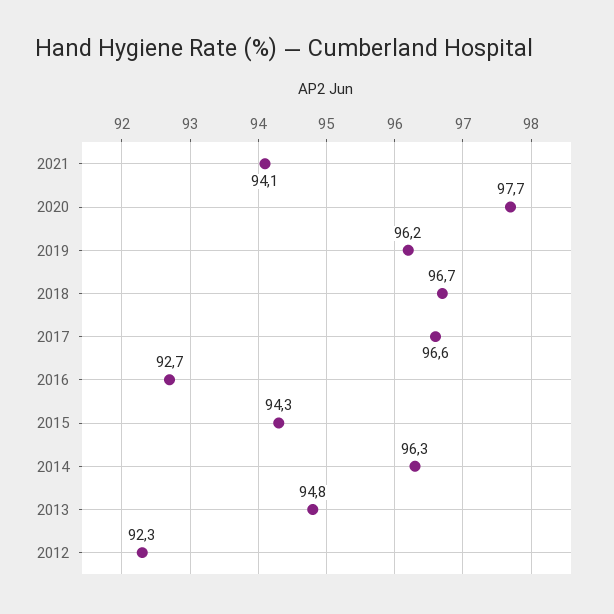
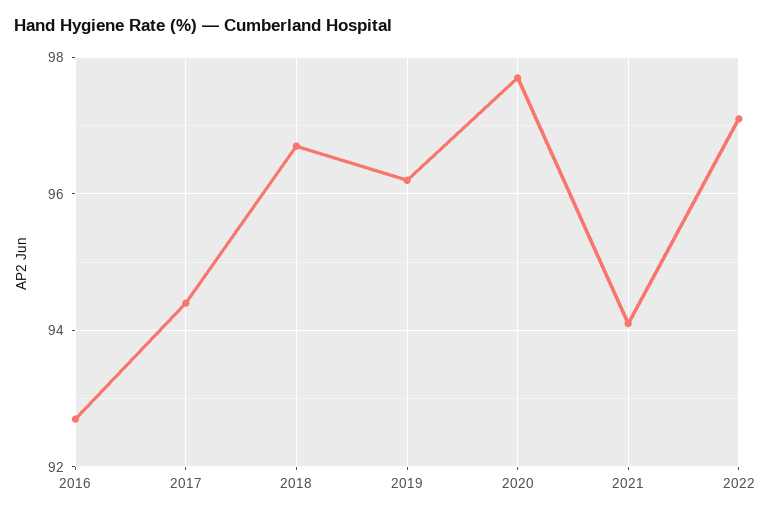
2017: 96.6 -> 94.5
2015: 94.3 -> none
2014: 96.3 -> none
2013: 94.8 -> none
2012: 92.3 -> none
2022: none -> 97

